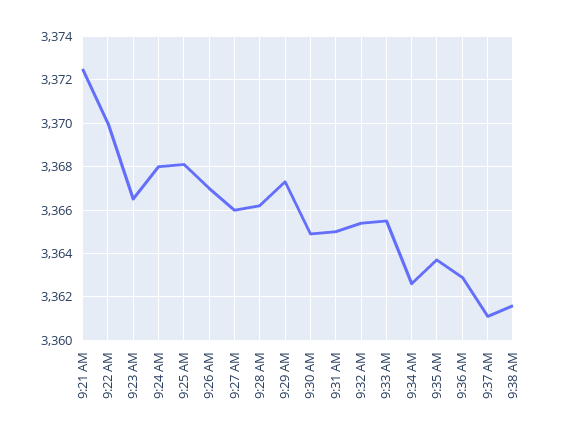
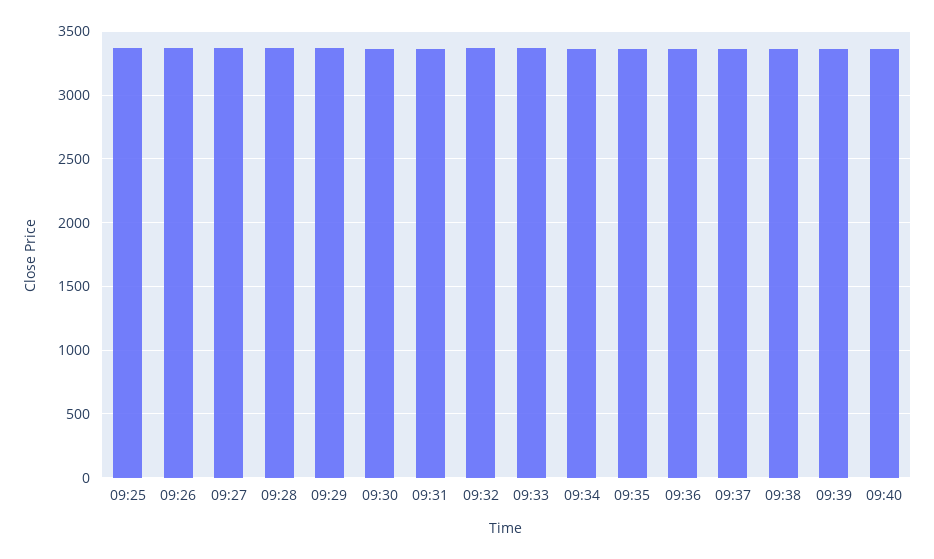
9:21 AM: 3372.5 -> none
9:22 AM: 3370 -> none
9:23 AM: 3366.5 -> none
9:24 AM: 3368 -> none
09:39: none -> 3350
09:40: none -> 3350

